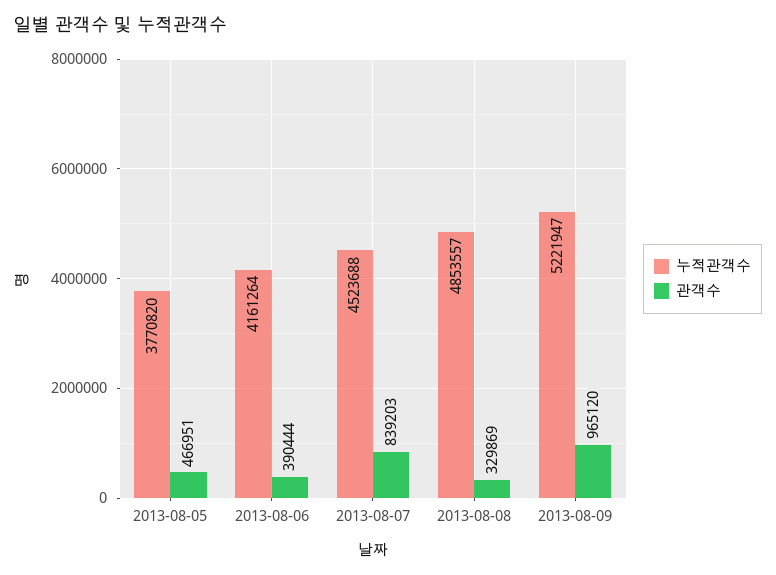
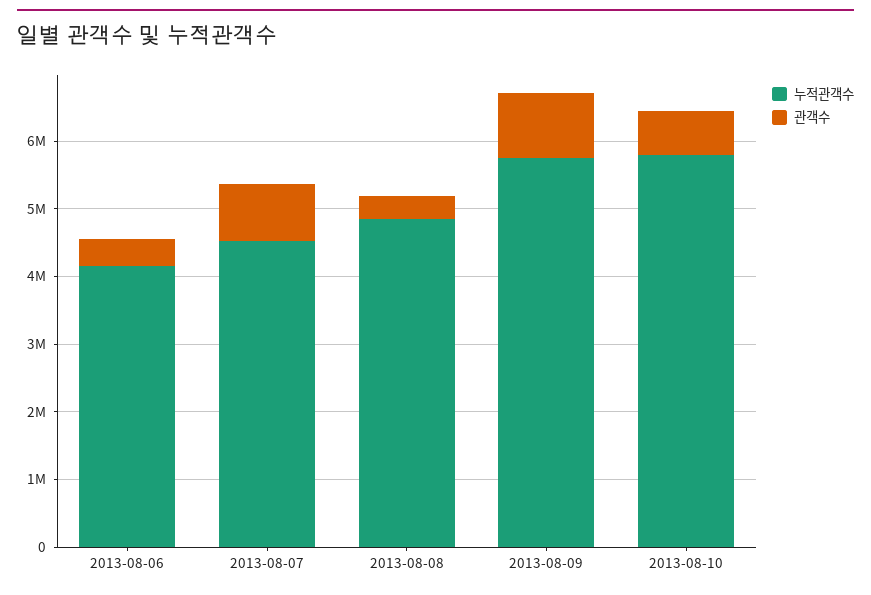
누적관객수, 2013-08-05: 3770820 -> none
관객수, 2013-08-05: 466951 -> none
누적관객수, 2013-08-09: 5221947 -> 5800000
누적관객수, 2013-08-10: none -> 5800000
관객수, 2013-08-10: none -> 600000

